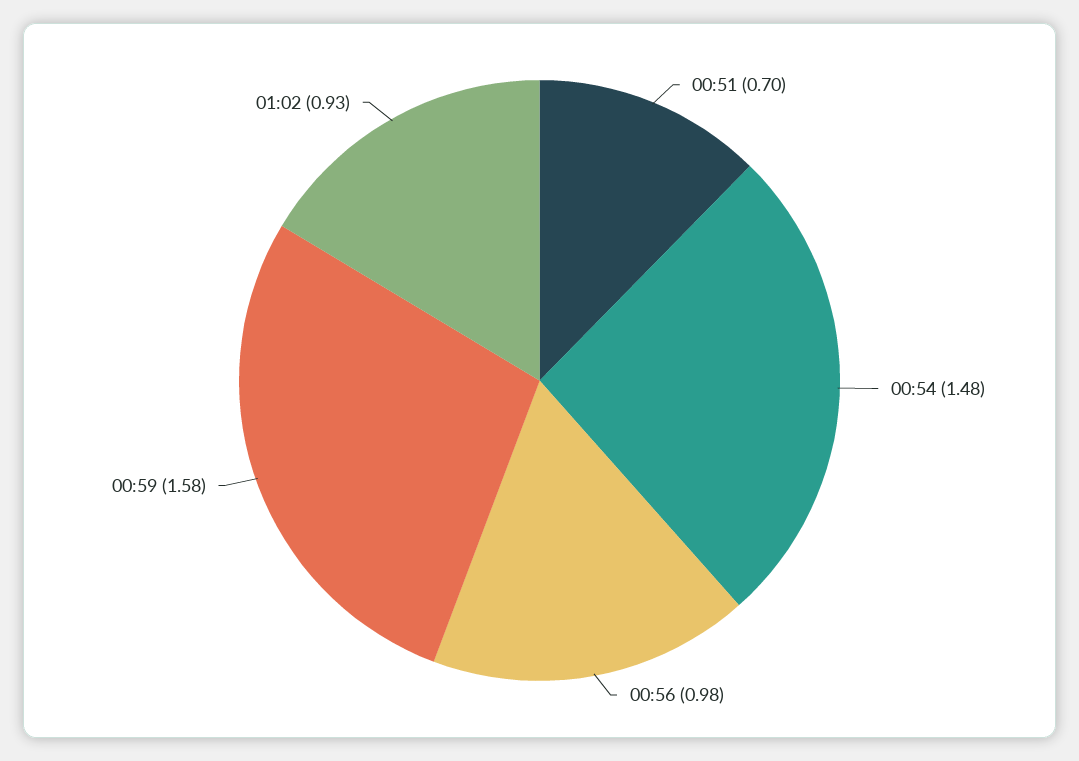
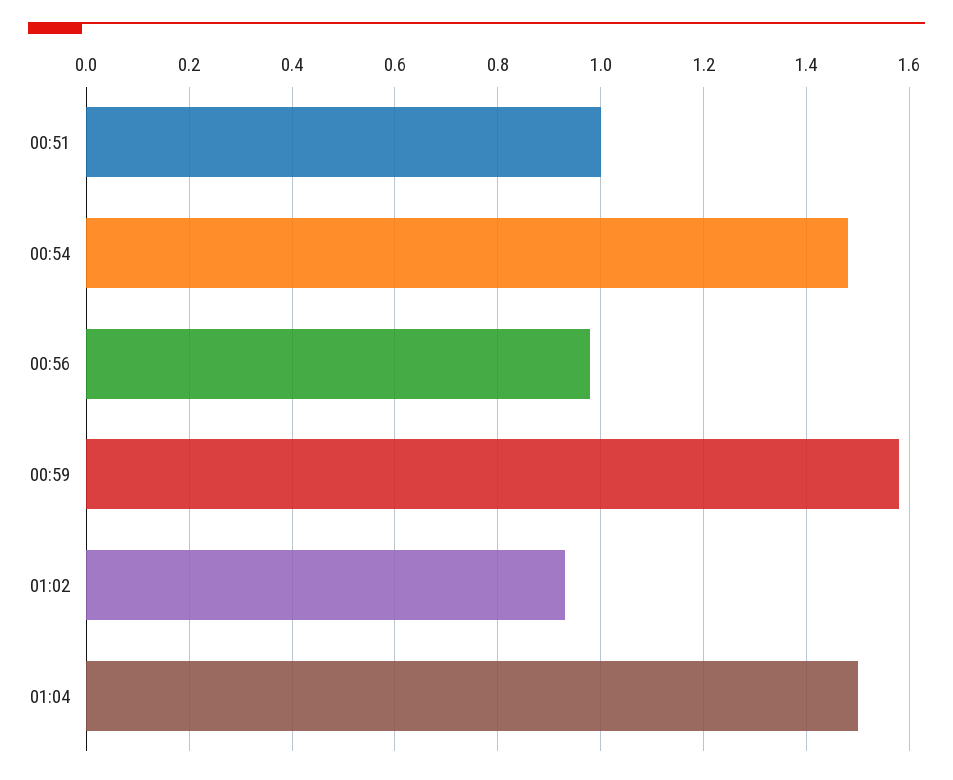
00:51: 0.7 -> 1
01:04: none -> 1.5

